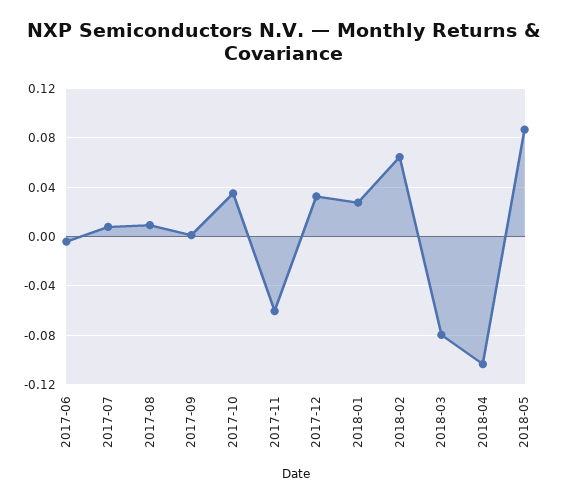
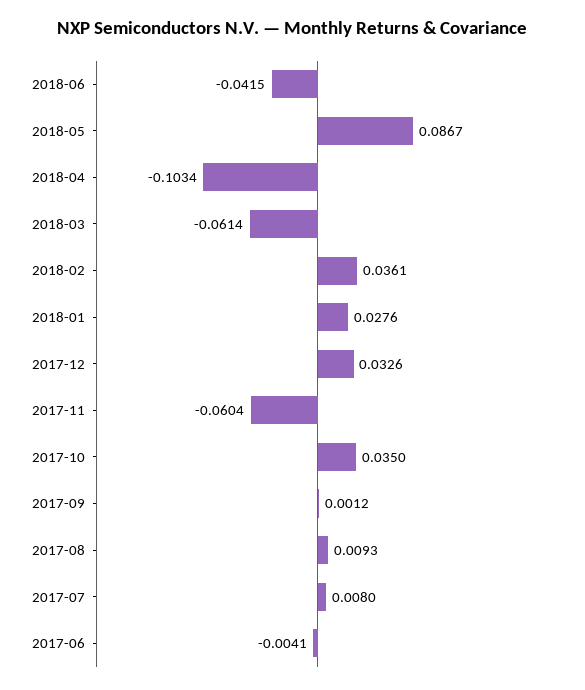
2018-02: 0.065 -> 0.0361
2018-03: -0.08 -> -0.0614
2018-06: none -> -0.0415

